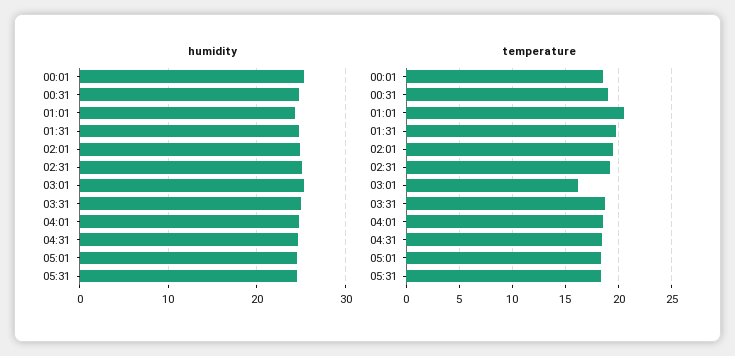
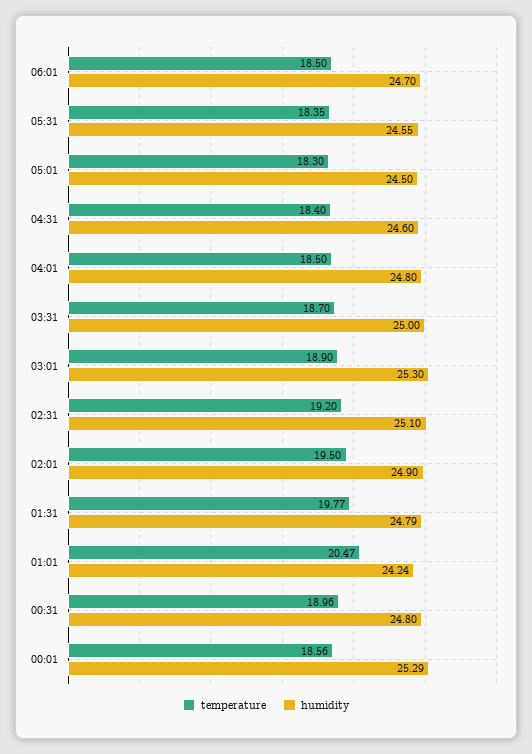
temperature, 03:01: 16 -> 18.9
temperature, 06:01: none -> 18.5
humidity, 06:01: none -> 24.7

